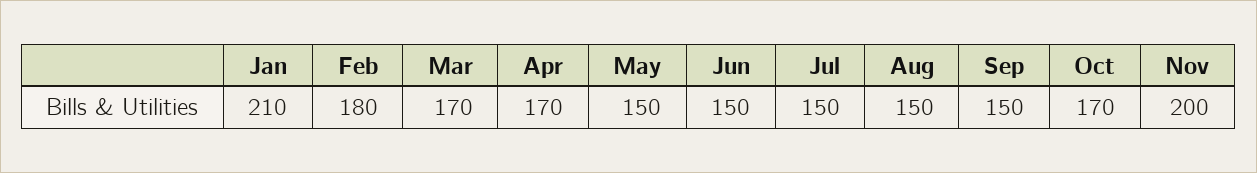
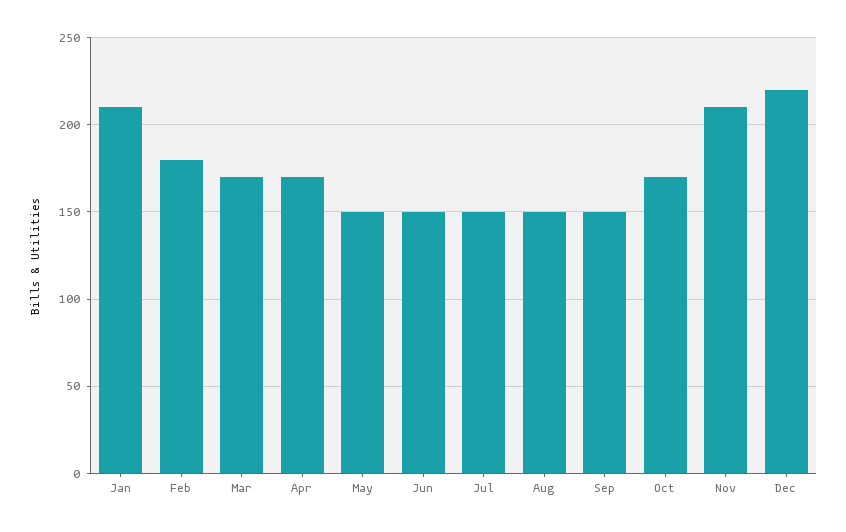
Nov: 200 -> 210
Dec: none -> 220

